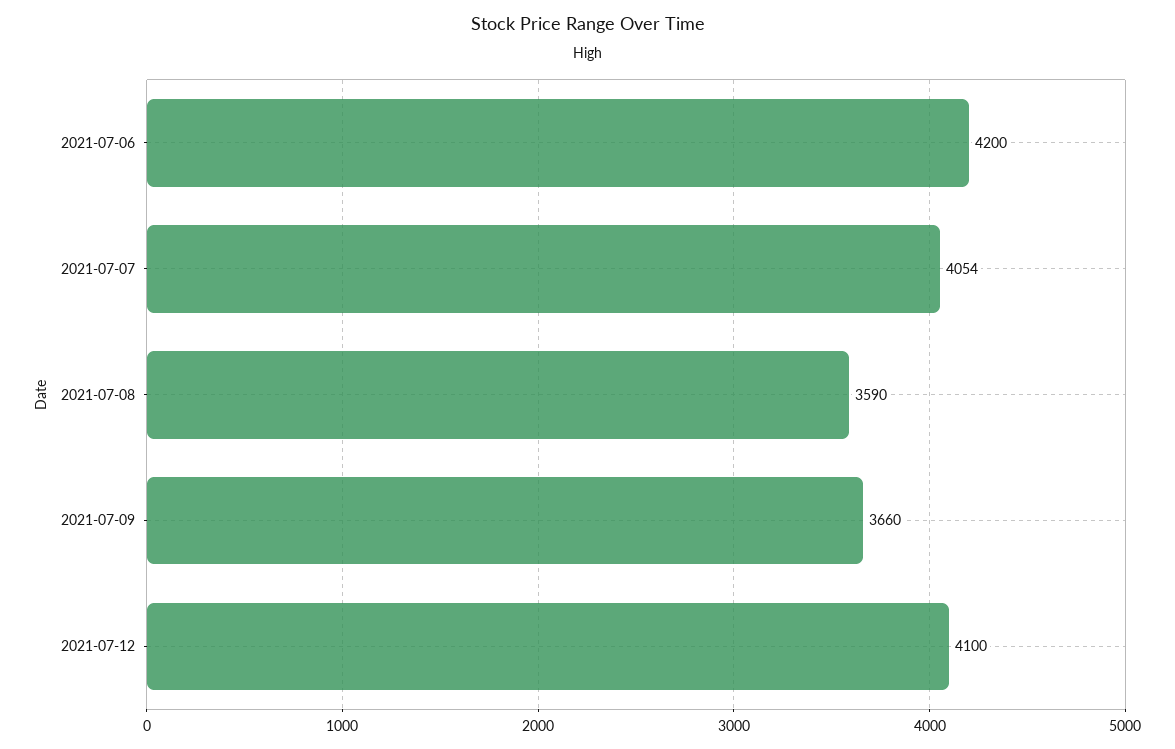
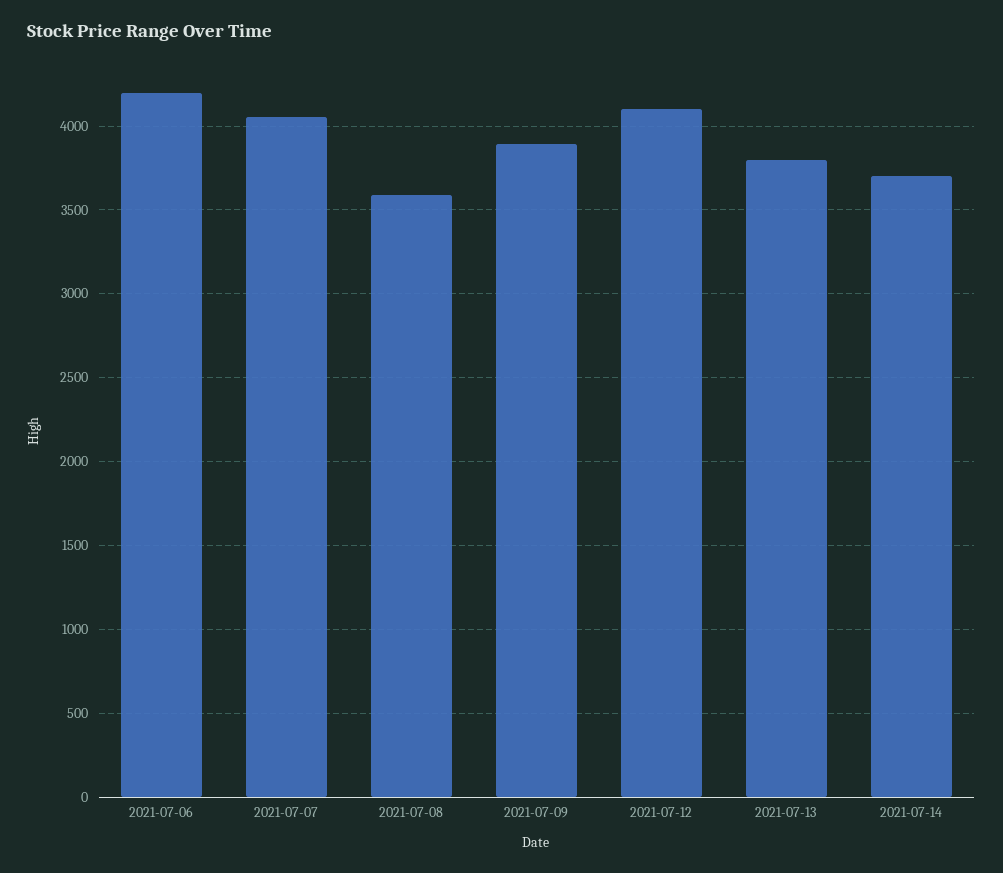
2021-07-09: 3660 -> 3900
2021-07-13: none -> 3800
2021-07-14: none -> 3700

